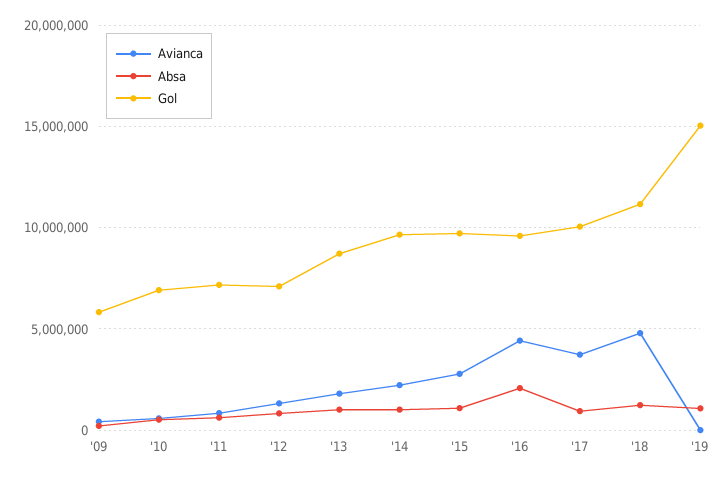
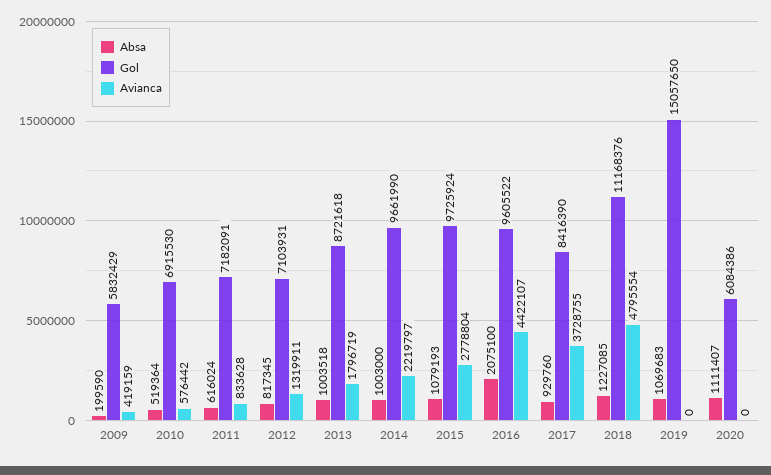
Gol, '17: 10000000 -> 8416390
Absa, 2020: none -> 1111407
Gol, 2020: none -> 6084386
Avianca, 2020: none -> 0

